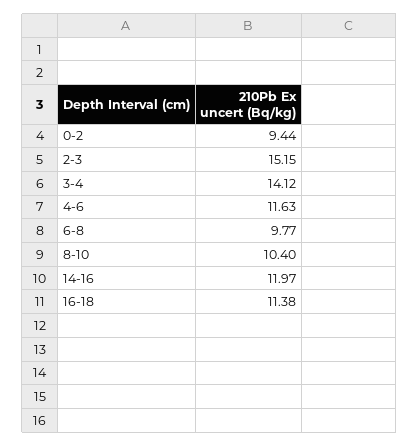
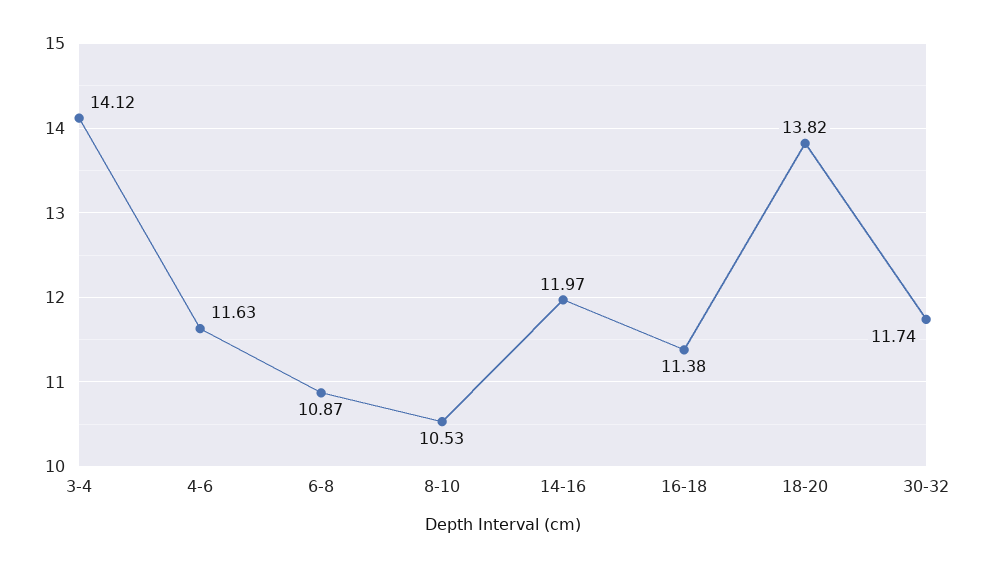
0-2: 9.44 -> none
2-3: 15.15 -> none
6-8: 9.77 -> 10.87
8-10: 10.4 -> 10.53
18-20: none -> 13.82
30-32: none -> 11.74

